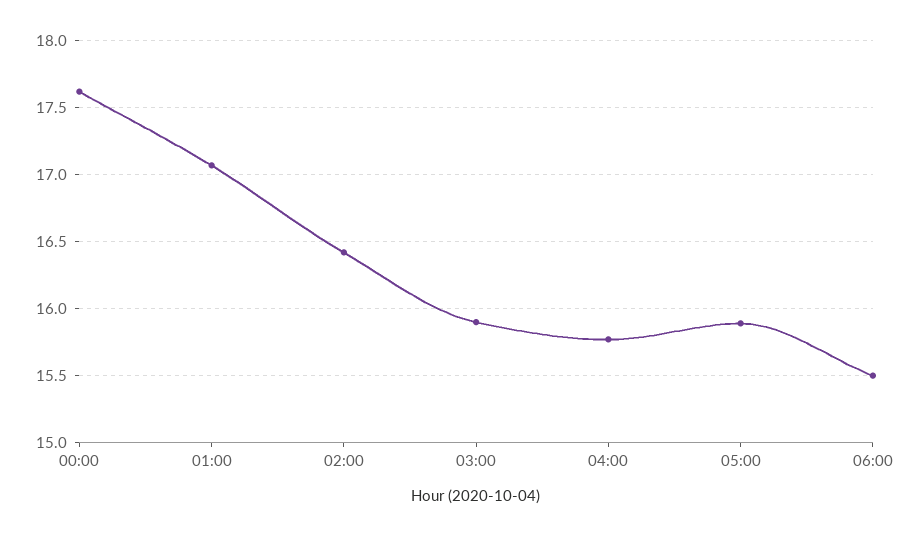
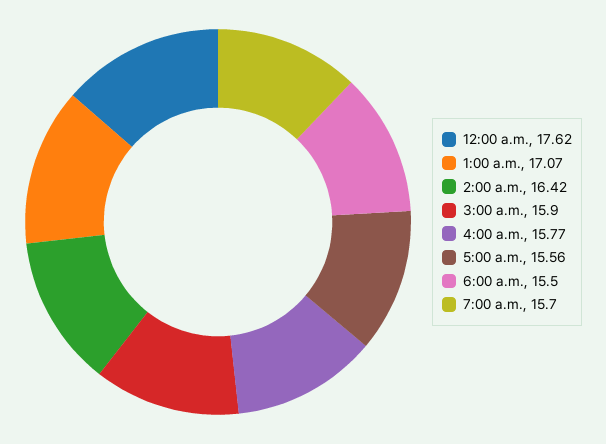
05:00: 15.9 -> 15.56
7:00 a.m.: none -> 15.7

